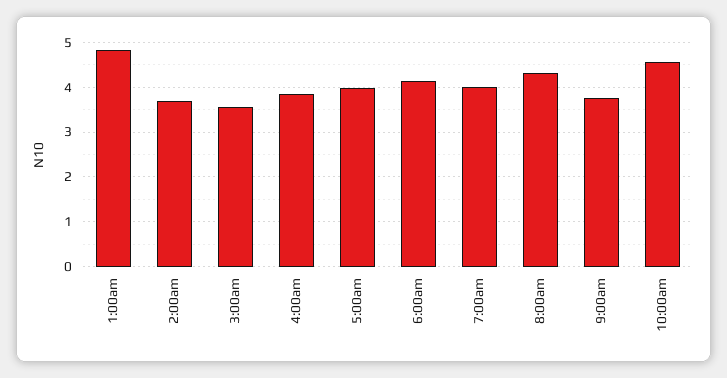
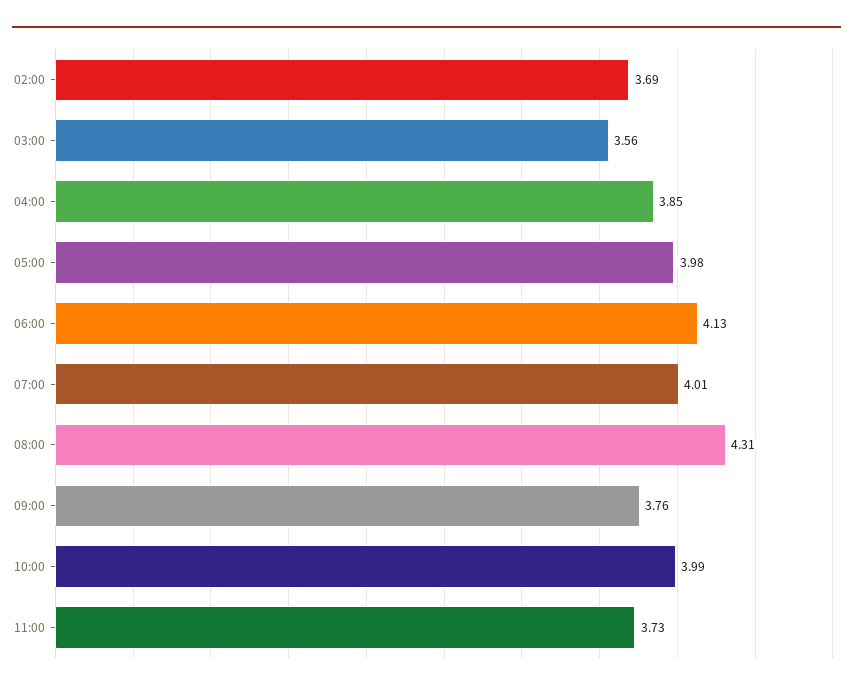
1:00am: 4.8 -> none
10:00am: 4.6 -> 3.99
11:00: none -> 3.73

